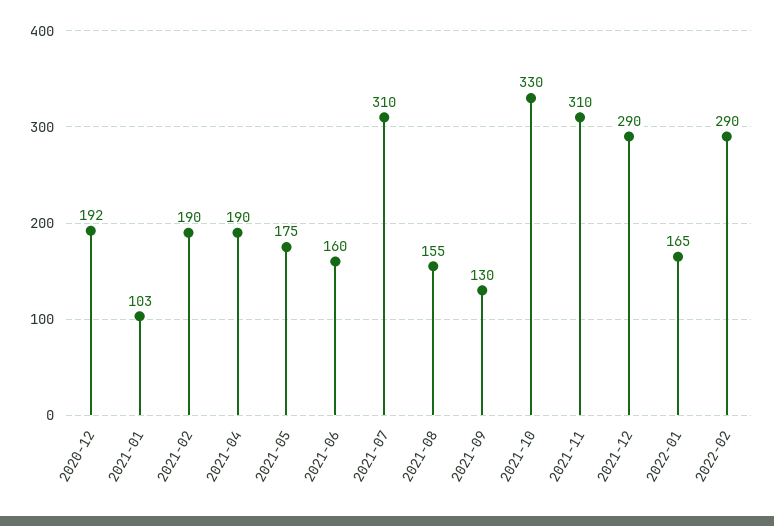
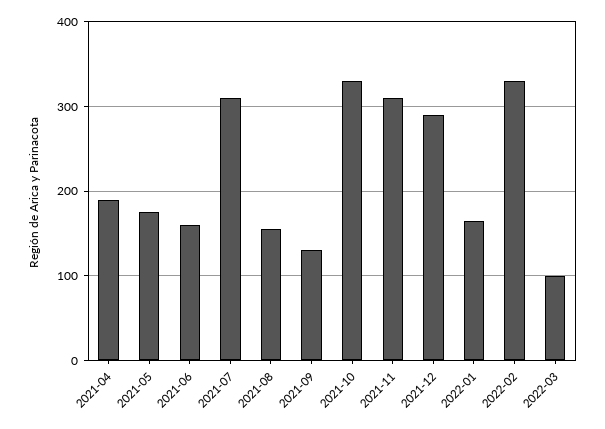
2020-12: 192 -> none
2021-01: 103 -> none
2021-02: 190 -> none
2022-02: 290 -> 330
2022-03: none -> 100

